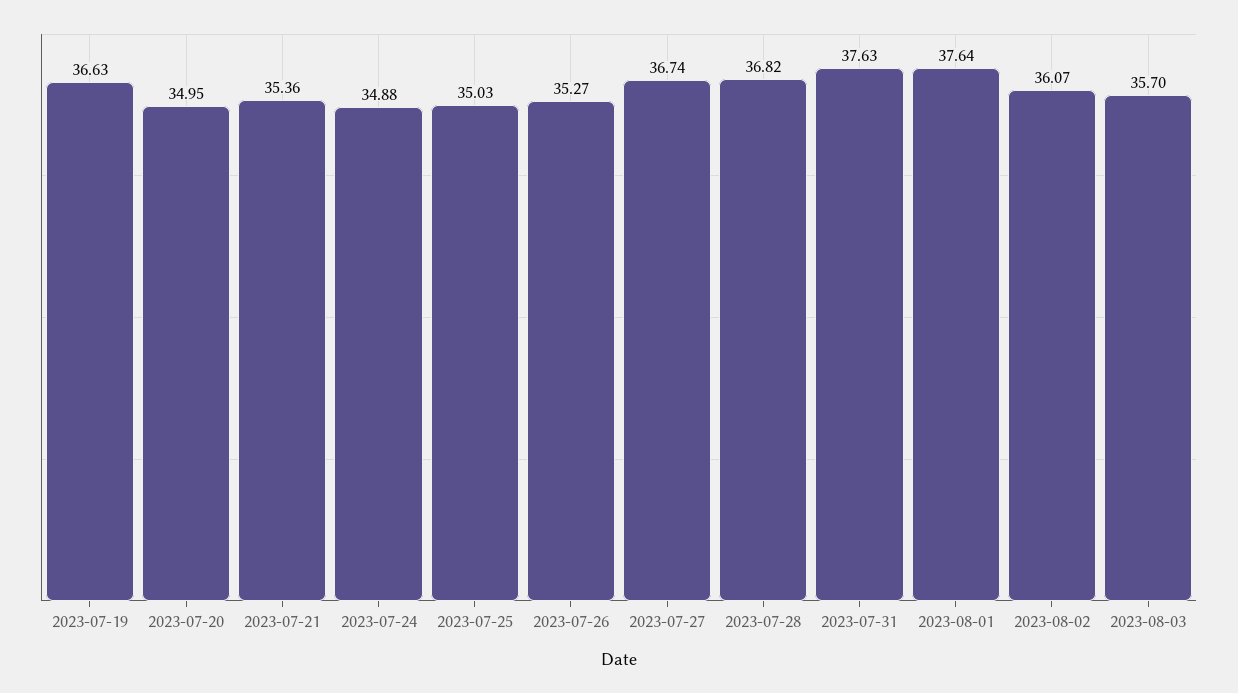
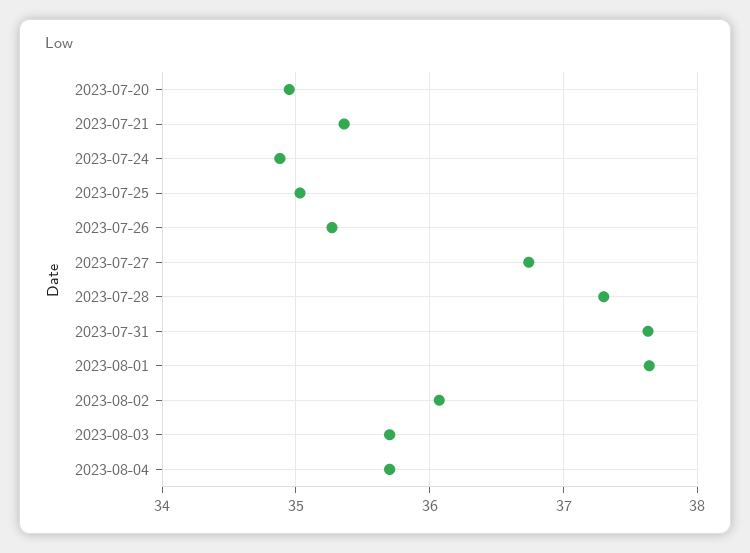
2023-07-19: 36.63 -> none
2023-07-28: 36.82 -> 37.3
2023-08-04: none -> 35.7

